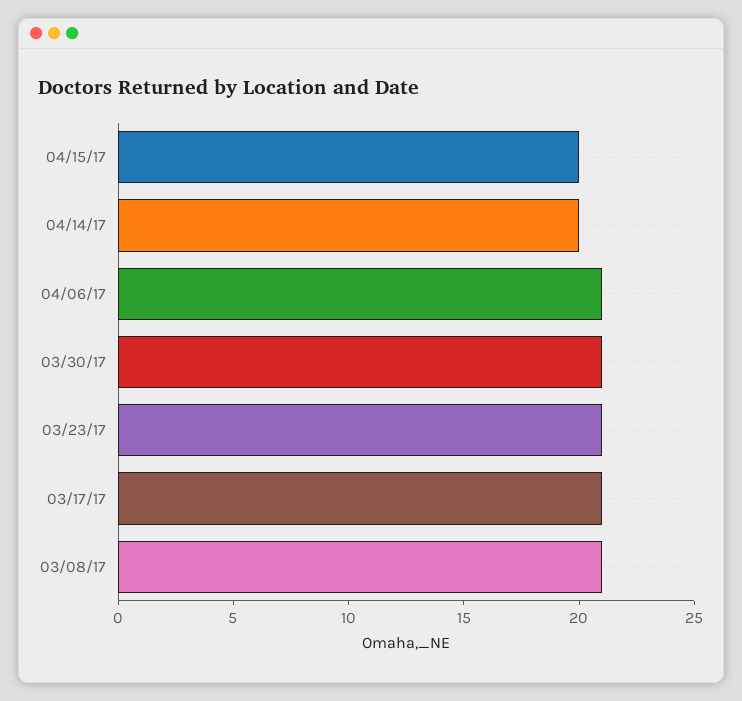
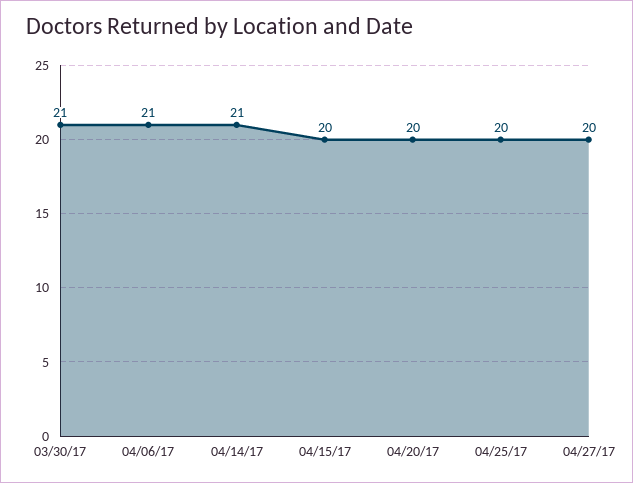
04/14/17: 20 -> 21
03/23/17: 21 -> none
03/17/17: 21 -> none
03/08/17: 21 -> none
04/20/17: none -> 20
04/25/17: none -> 20
04/27/17: none -> 20

